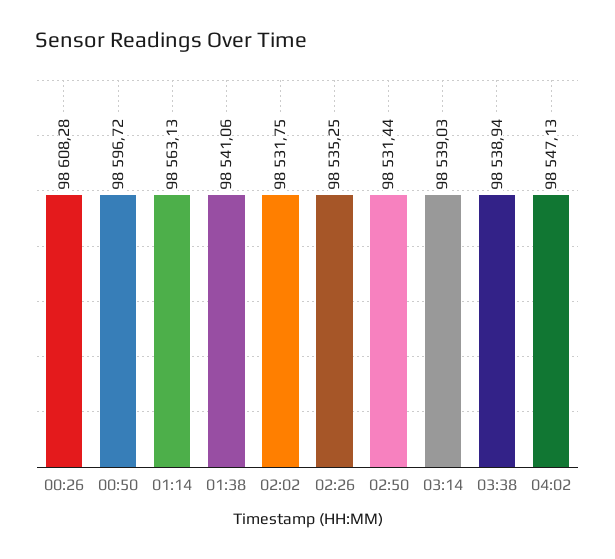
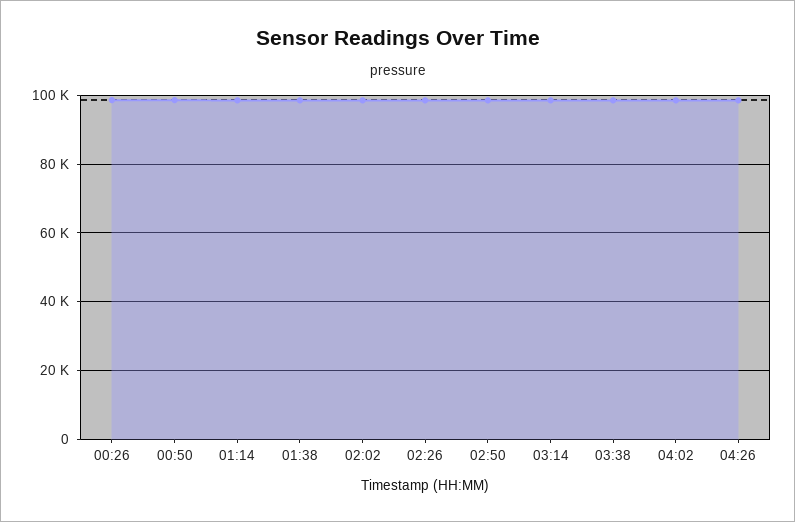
04:26: none -> 98000

